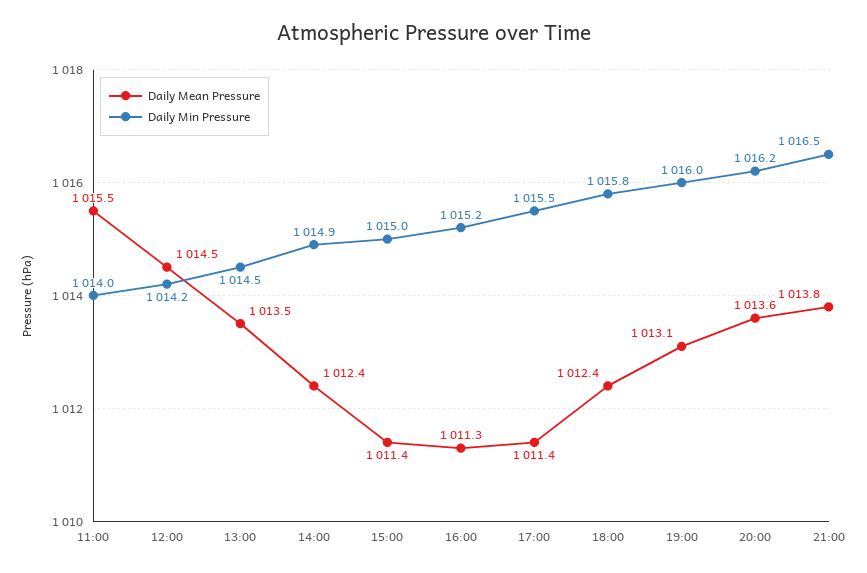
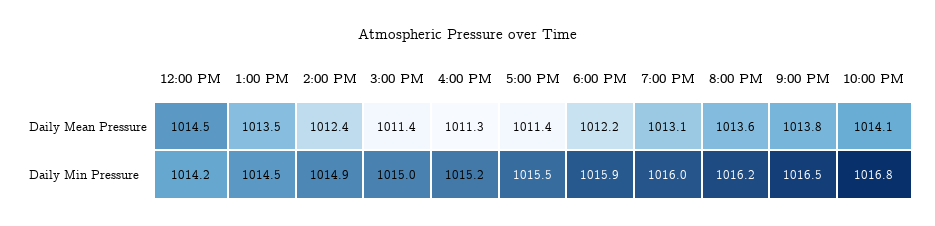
Daily Mean Pressure, 11:00: 1015.5 -> none
Daily Min Pressure, 11:00: 1014 -> none
Daily Mean Pressure, 18:00: 1012.4 -> 1012.2
Daily Min Pressure, 18:00: 1015.8 -> 1015.9
Daily Mean Pressure, 10:00 PM: none -> 1014.1
Daily Min Pressure, 10:00 PM: none -> 1016.8

